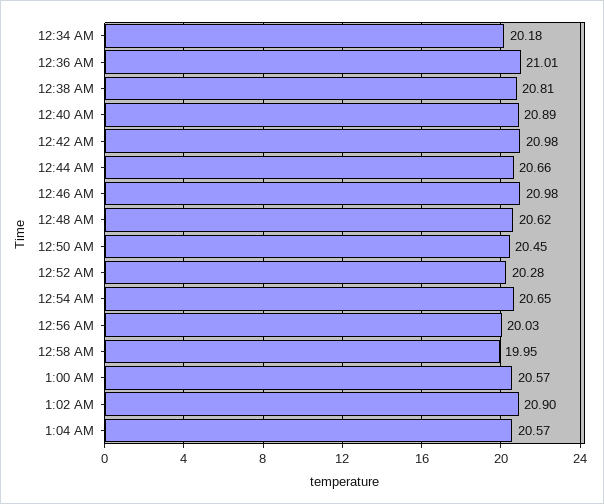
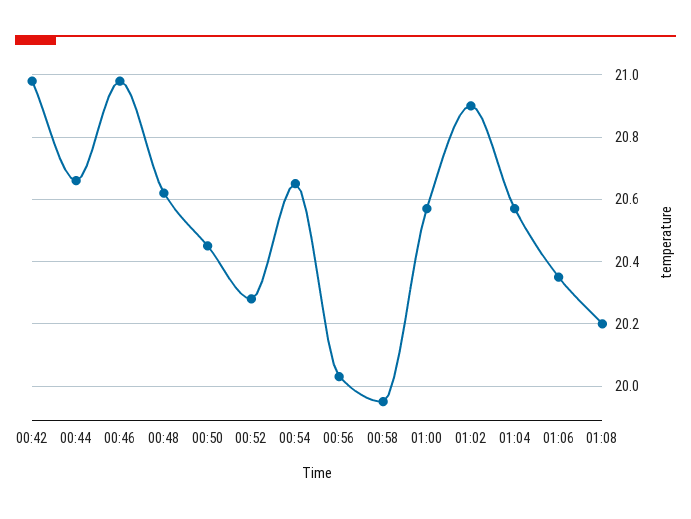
12:34 AM: 20.18 -> none
12:36 AM: 21.01 -> none
12:38 AM: 20.81 -> none
12:40 AM: 20.89 -> none
01:06: none -> 20.35
01:08: none -> 20.2

